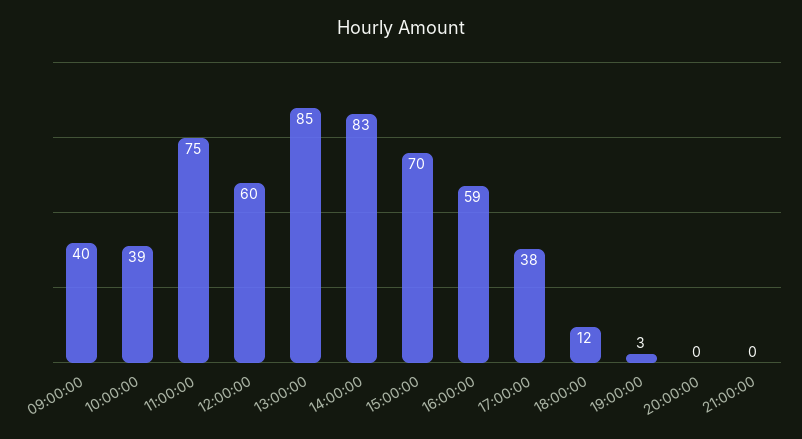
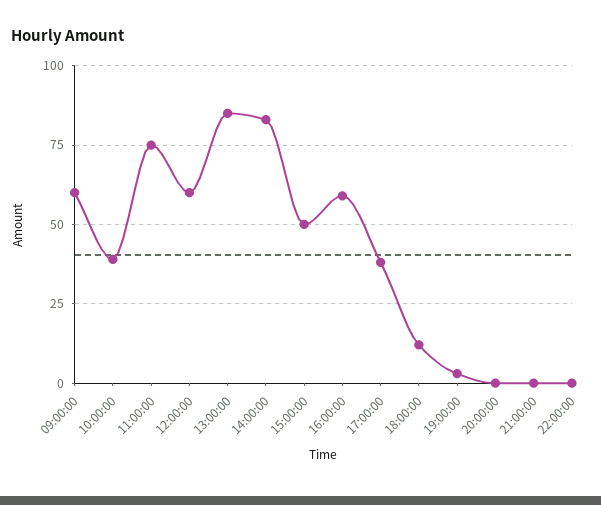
09:00:00: 40 -> 60
15:00:00: 70 -> 50
22:00:00: none -> 0

